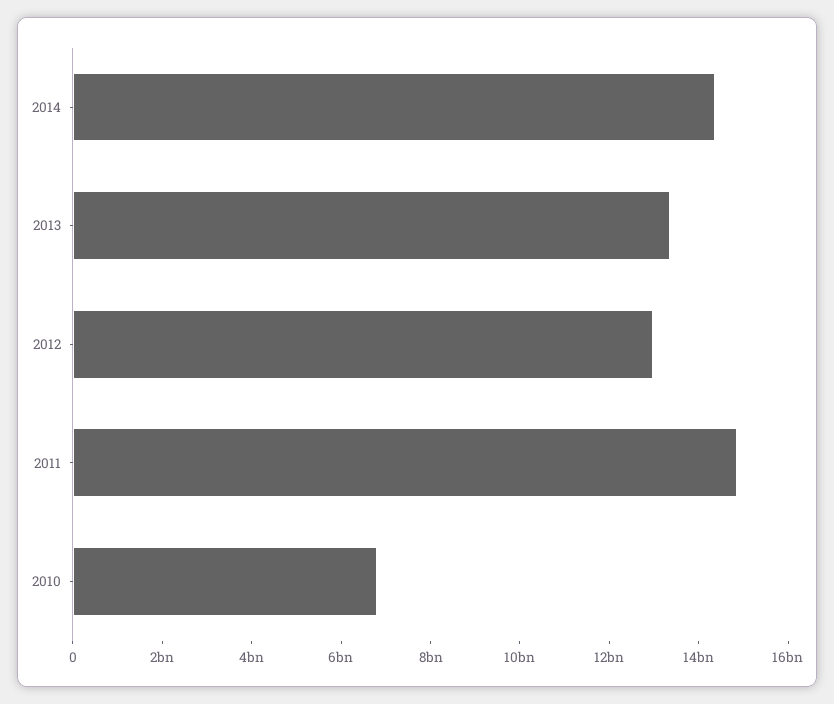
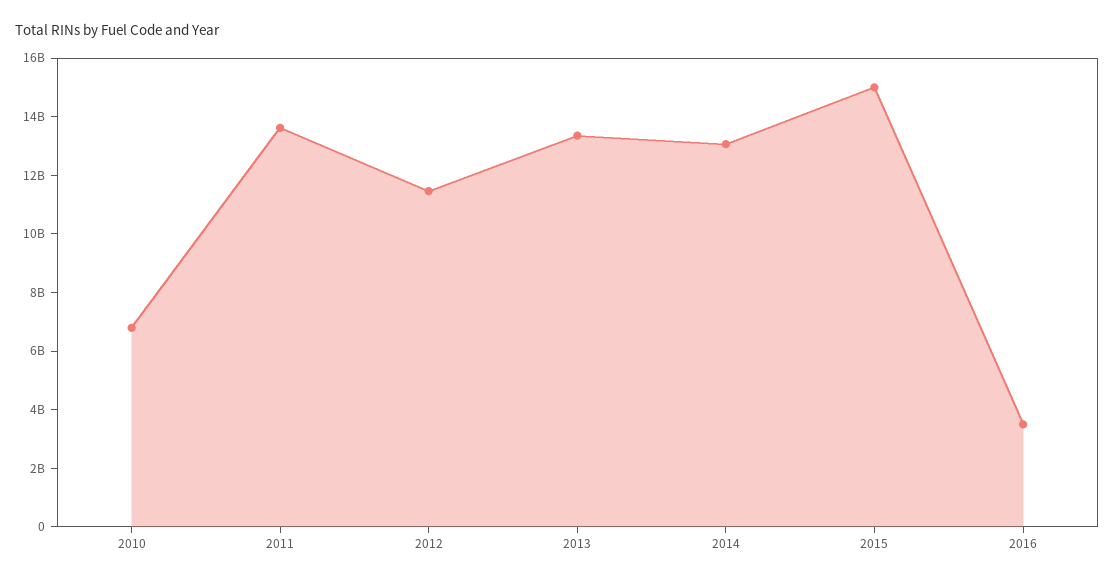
2014: 14500000000 -> 13000000000
2012: 13000000000 -> 11500000000
2011: 15000000000 -> 13500000000
2015: none -> 15000000000
2016: none -> 3500000000

